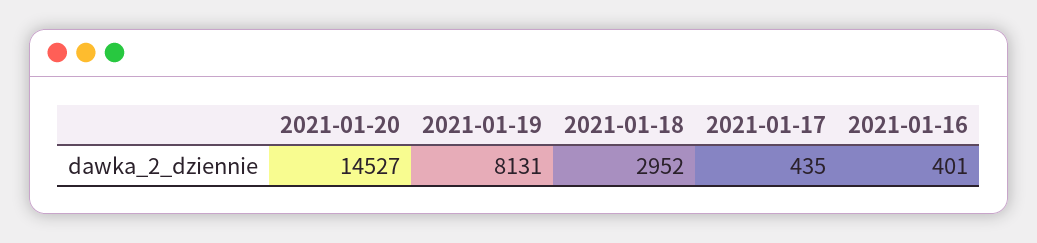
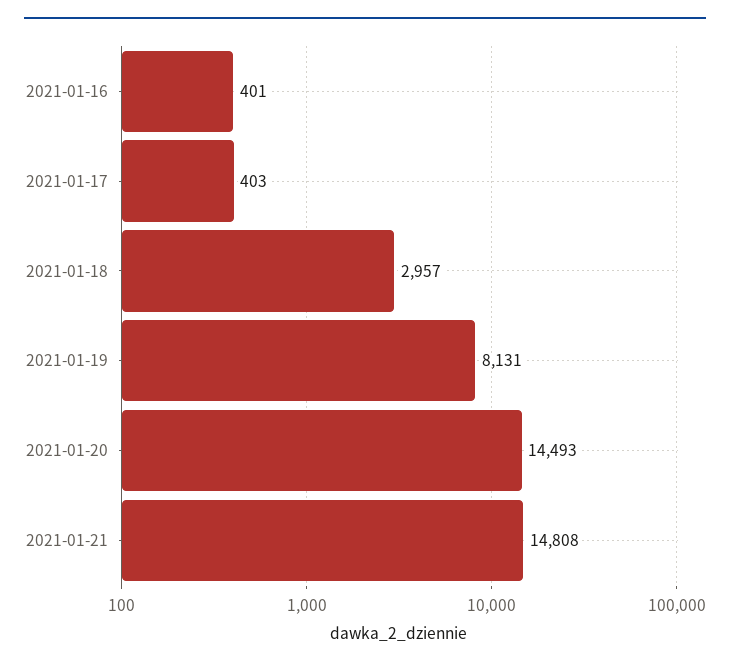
2021-01-20: 14527 -> 14493
2021-01-18: 2952 -> 2957
2021-01-17: 435 -> 403
2021-01-21: none -> 14808

